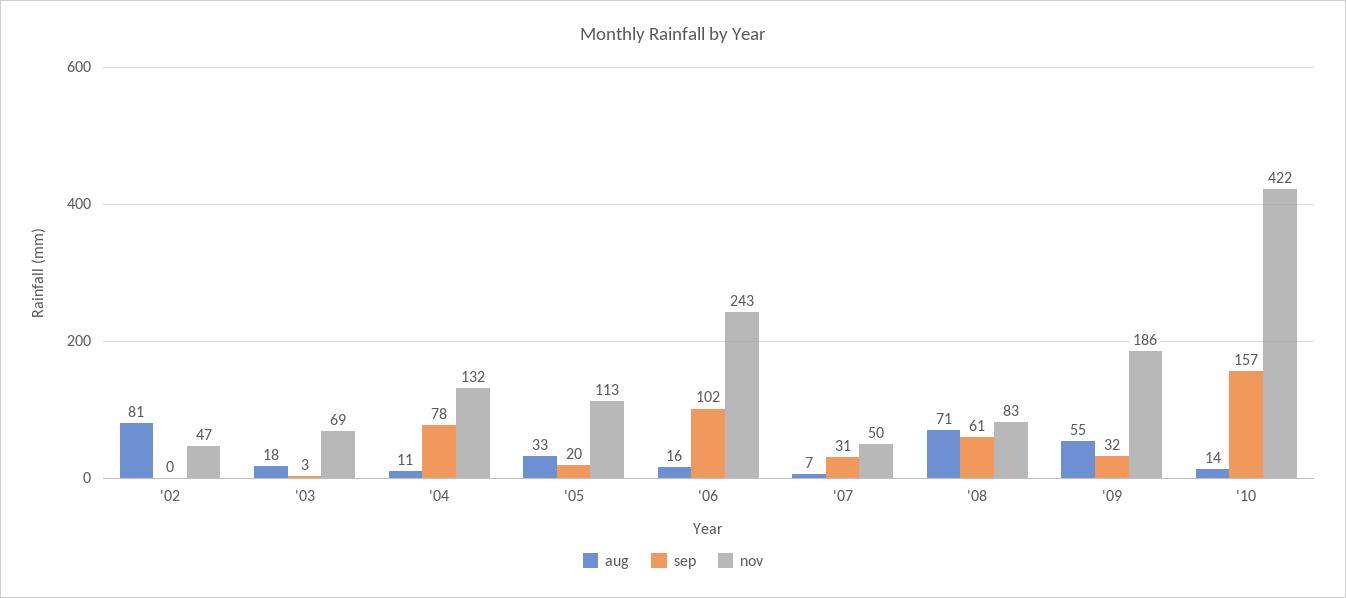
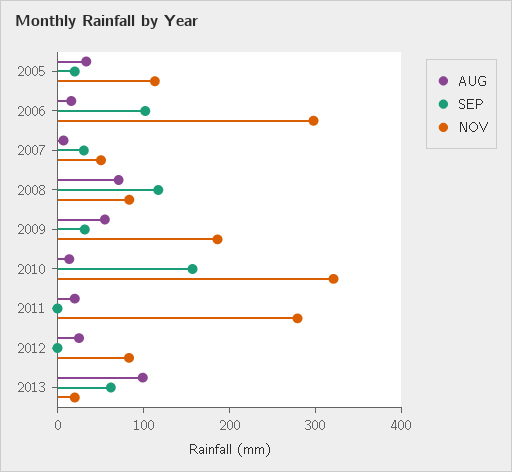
aug, '02: 81 -> none
sep, '02: 0 -> none
nov, '02: 47 -> none
aug, '03: 18 -> none
sep, '03: 3 -> none
nov, '03: 69 -> none
aug, '04: 11 -> none
sep, '04: 78 -> none
nov, '04: 132 -> none
nov, '06: 243 -> 300
sep, '08: 61 -> 120
nov, '10: 422 -> 320
aug, 2011: none -> 20
sep, 2011: none -> 0
nov, 2011: none -> 280
aug, 2012: none -> 20
sep, 2012: none -> 0
nov, 2012: none -> 80
aug, 2013: none -> 100
sep, 2013: none -> 60
nov, 2013: none -> 20

